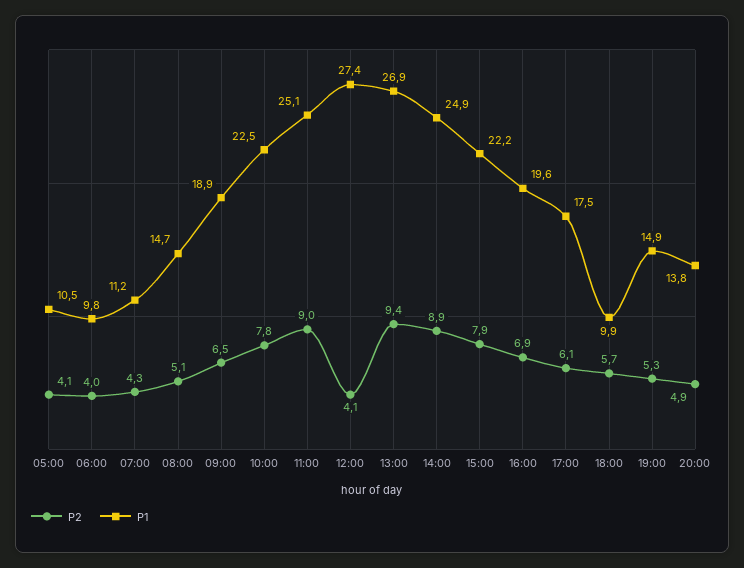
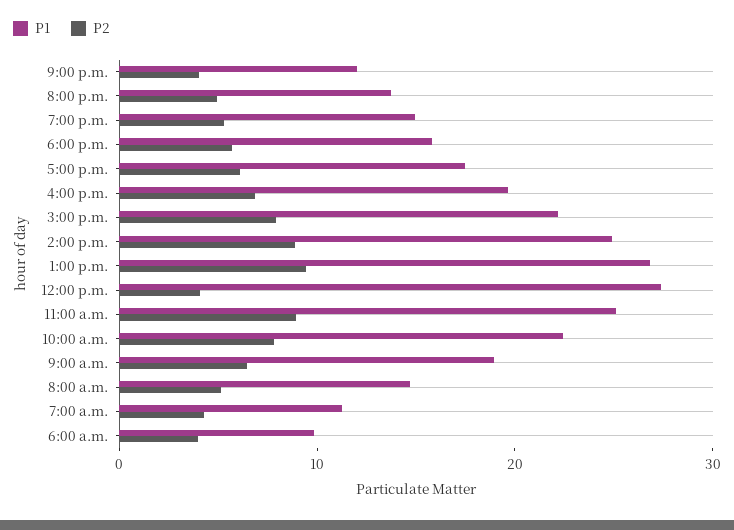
P2, 05:00: 4.1 -> none
P1, 05:00: 10.5 -> none
P1, 18:00: 9.9 -> 16
P1, 9:00 p.m.: none -> 12
P2, 9:00 p.m.: none -> 4

